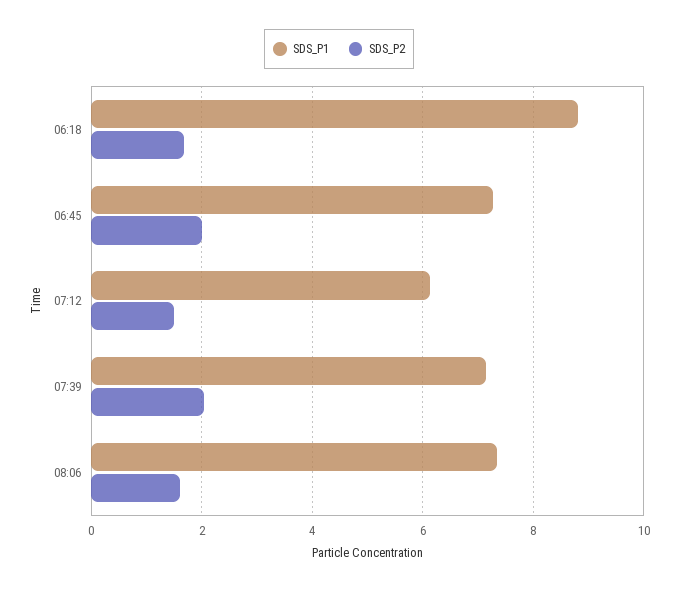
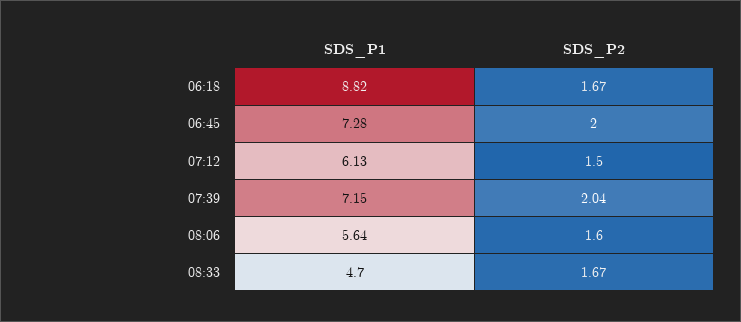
SDS_P1, 08:06: 7.4 -> 5.64
SDS_P1, 08:33: none -> 4.7
SDS_P2, 08:33: none -> 1.67

